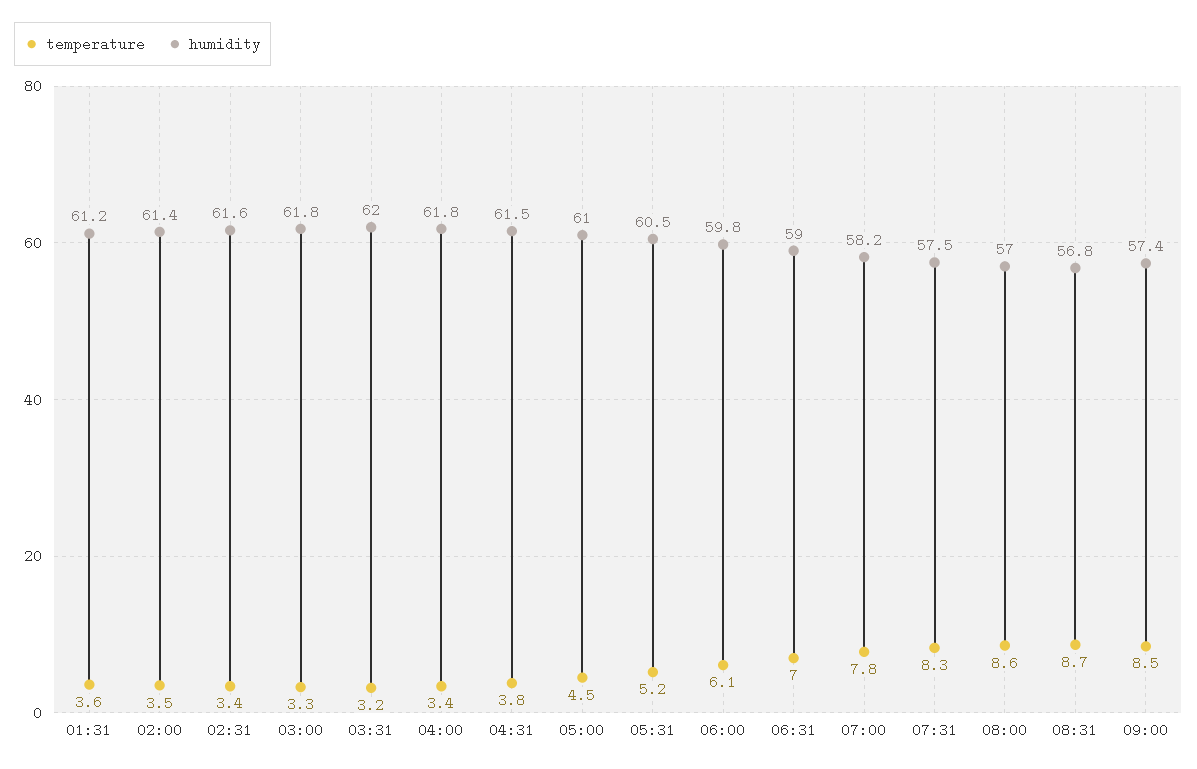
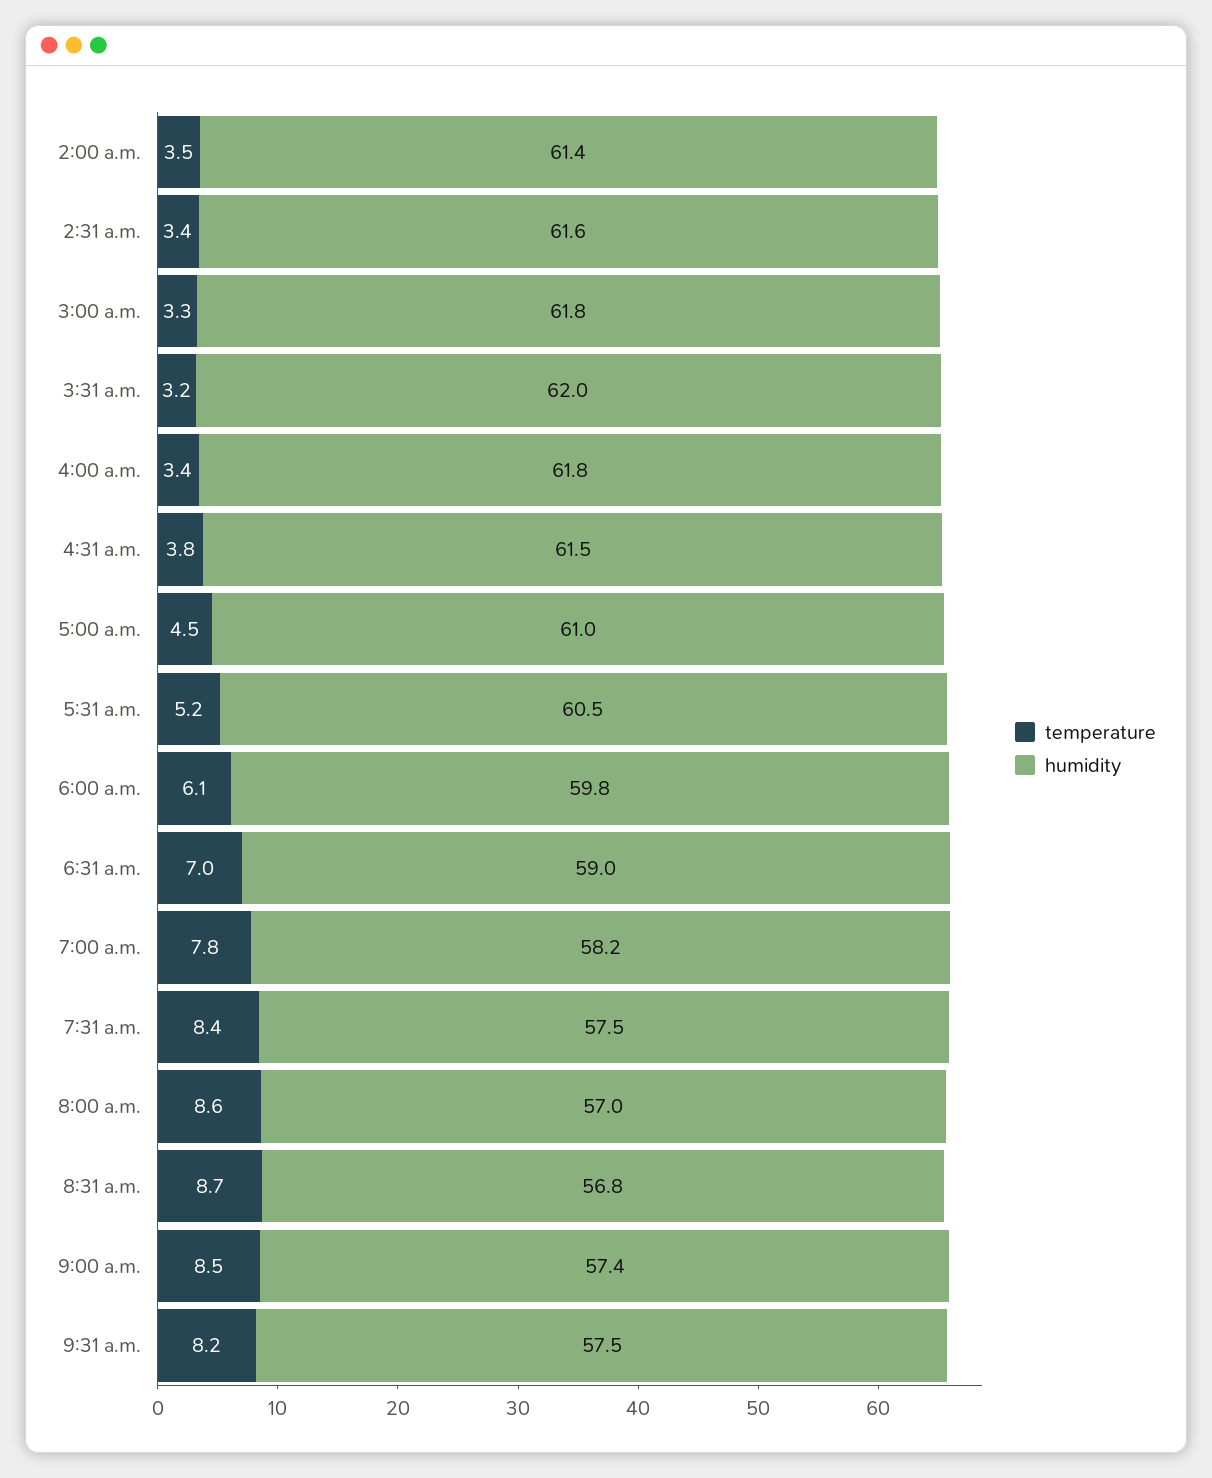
temperature, 01:31: 3.6 -> none
humidity, 01:31: 61.2 -> none
temperature, 07:31: 8.3 -> 8.4
temperature, 9:31 a.m.: none -> 8.2
humidity, 9:31 a.m.: none -> 57.5

